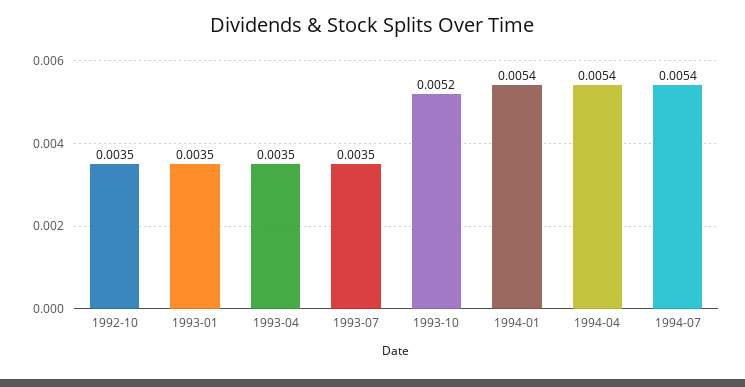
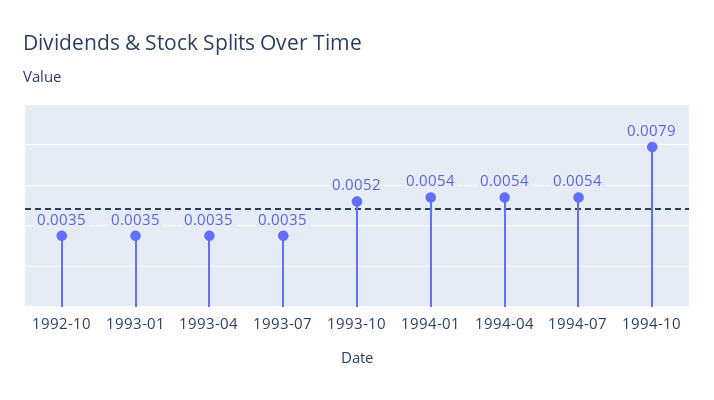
1994-10: none -> 0.0079

